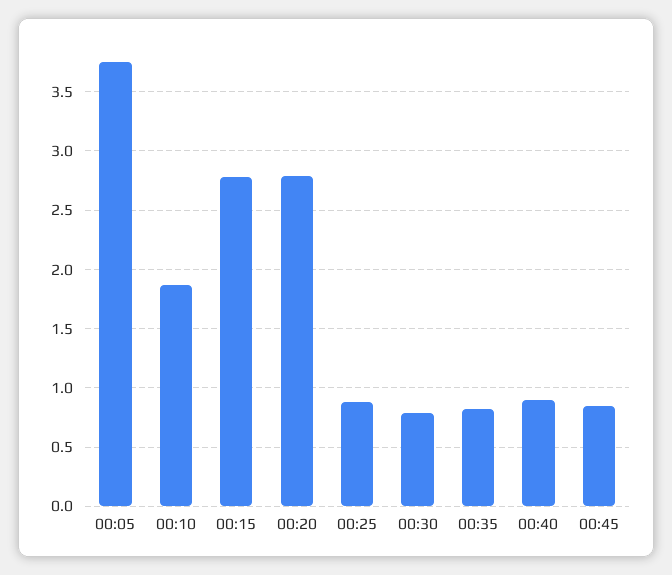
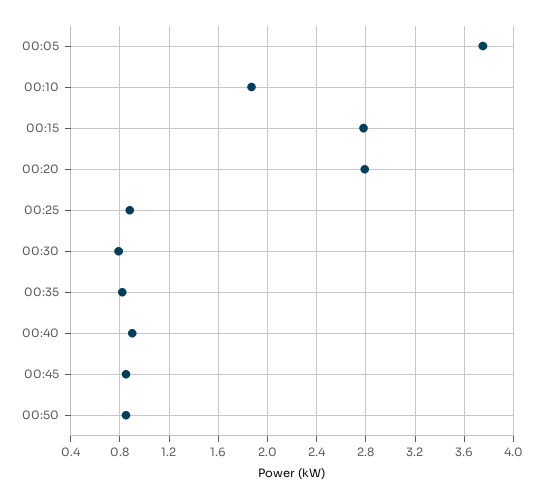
00:50: none -> 0.85

